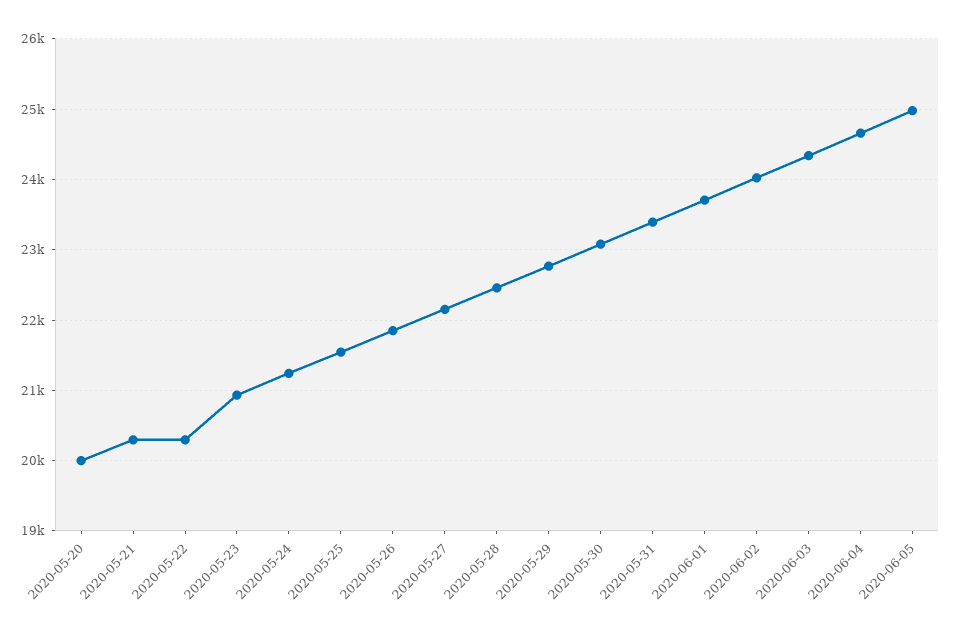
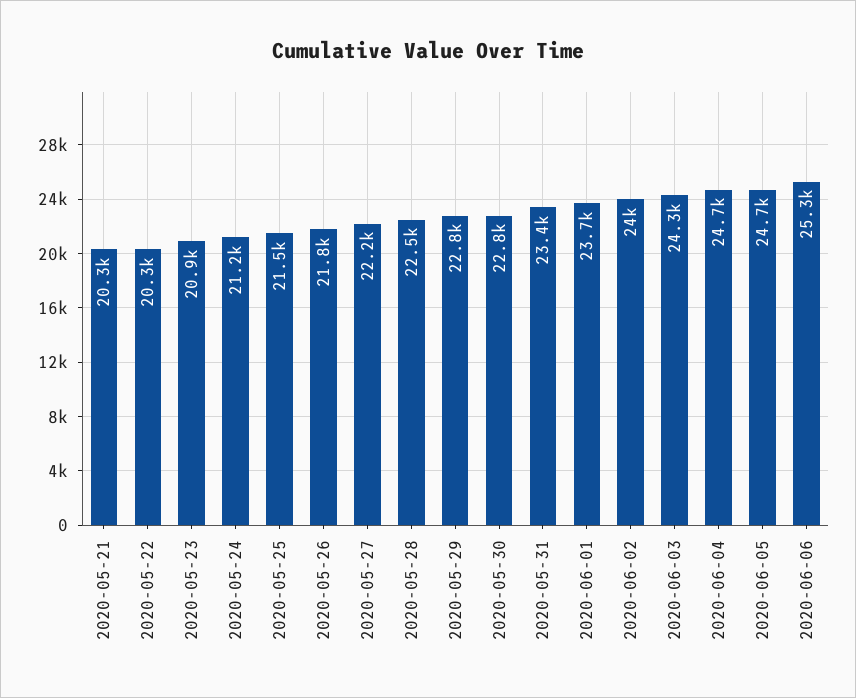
2020-05-20: 20000 -> none
2020-05-30: 23100 -> 22800
2020-06-05: 25000 -> 24700
2020-06-06: none -> 25300

